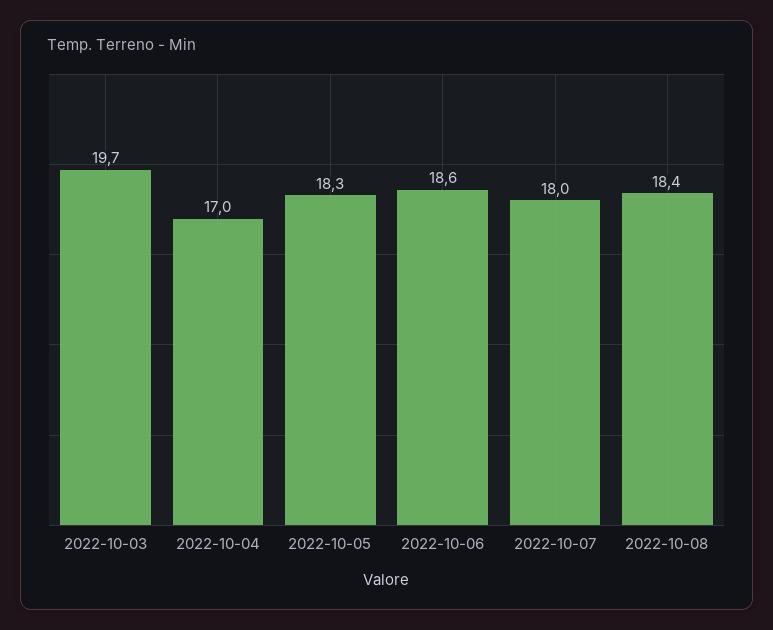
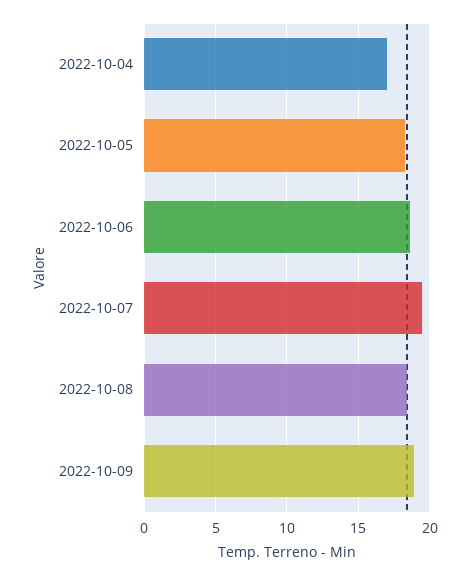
2022-10-03: 19.7 -> none
2022-10-07: 18 -> 19.5
2022-10-09: none -> 19

